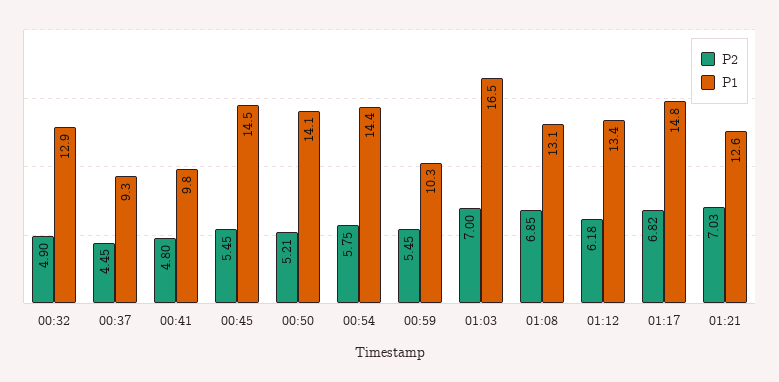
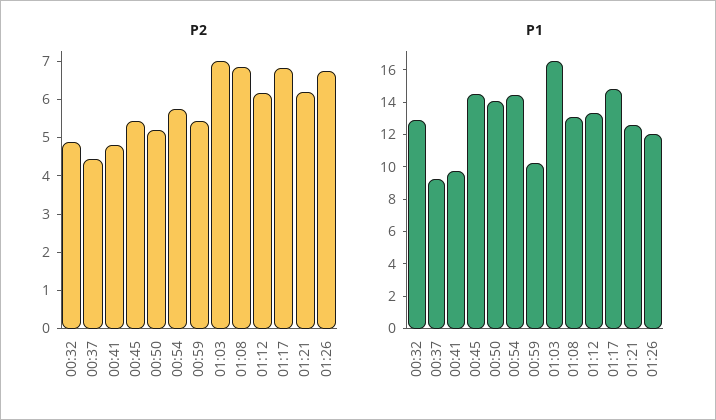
P2, 01:21: 7.03 -> 6.25
P2, 01:26: none -> 6.75
P1, 01:26: none -> 12

